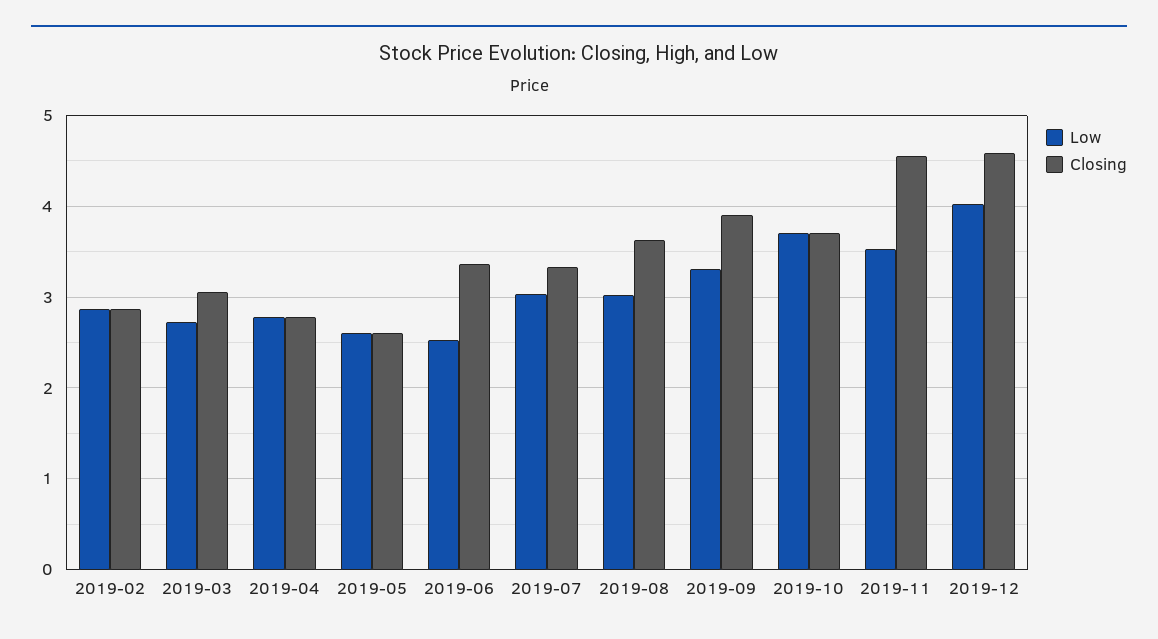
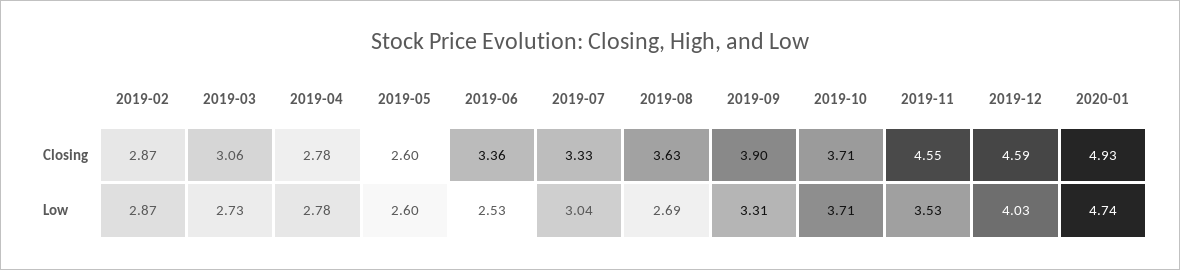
Low, 2019-08: 3 -> 2.69
Closing, 2020-01: none -> 4.93
Low, 2020-01: none -> 4.74

